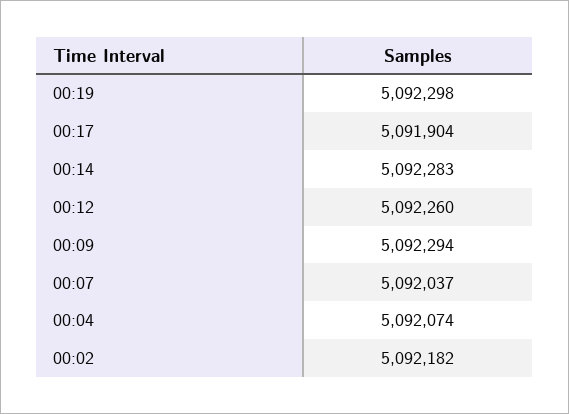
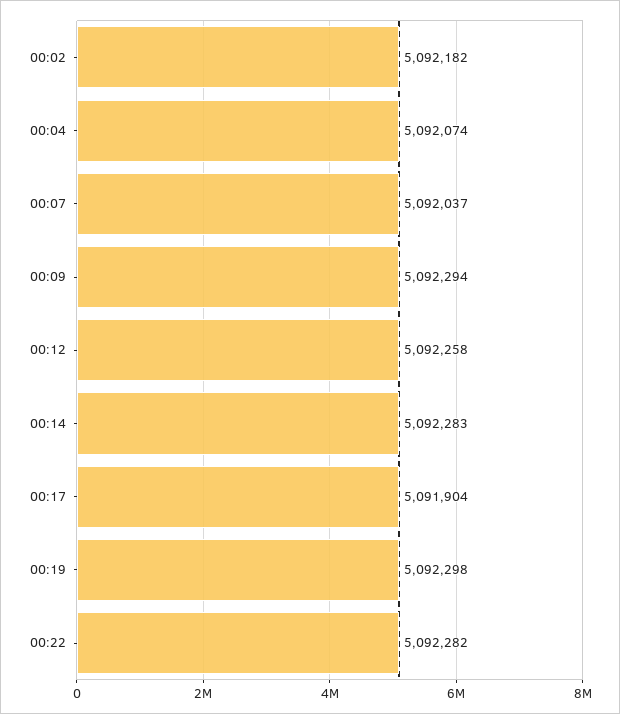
00:12: 5092260 -> 5092258
00:22: none -> 5092282

